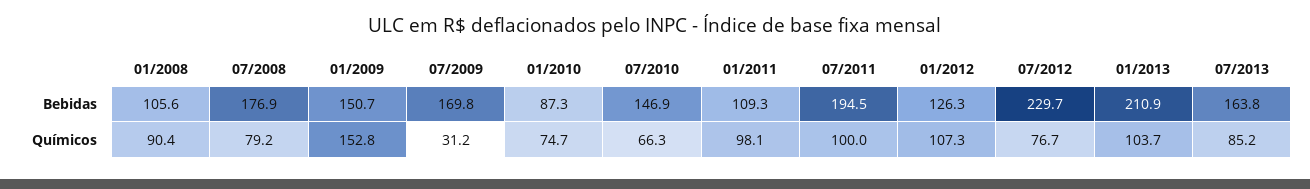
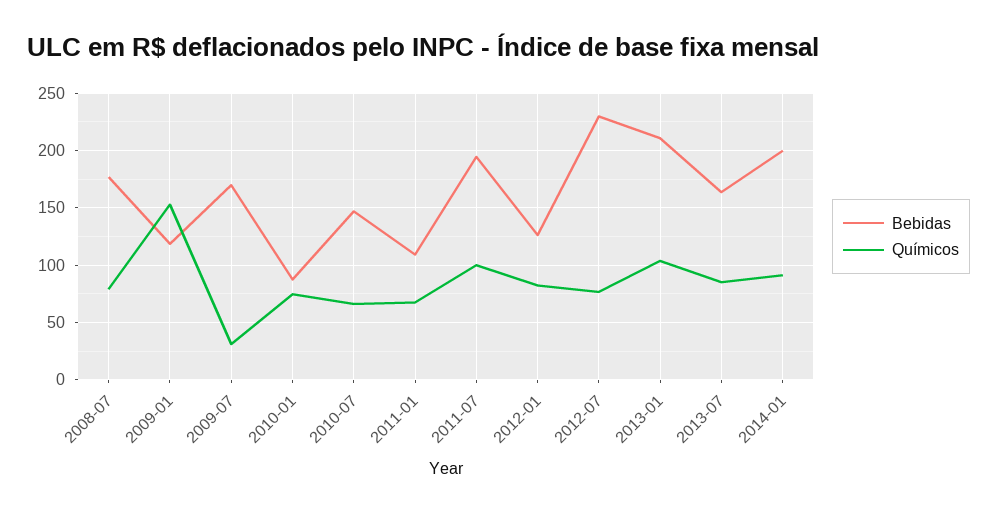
Bebidas, 01/2008: 105.6 -> none
Bebidas, 01/2009: 150.7 -> 120
Químicos, 01/2008: 90.4 -> none
Químicos, 01/2011: 98.1 -> 70
Químicos, 01/2012: 107.3 -> 80
Bebidas, 2014-01: none -> 200
Químicos, 2014-01: none -> 90

